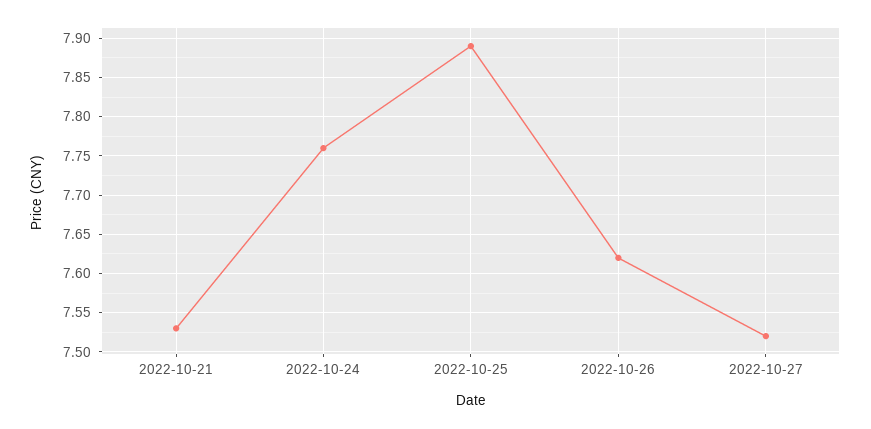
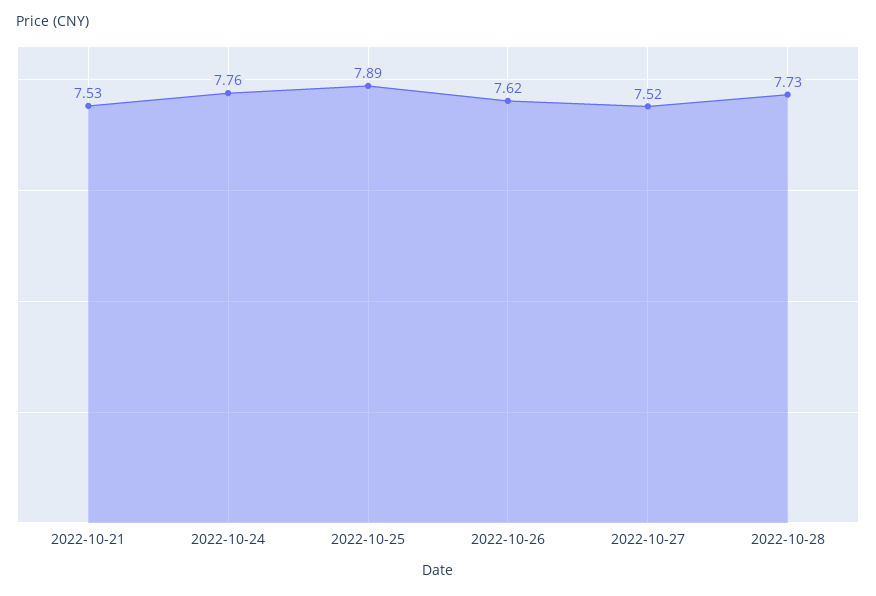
2022-10-28: none -> 7.73

